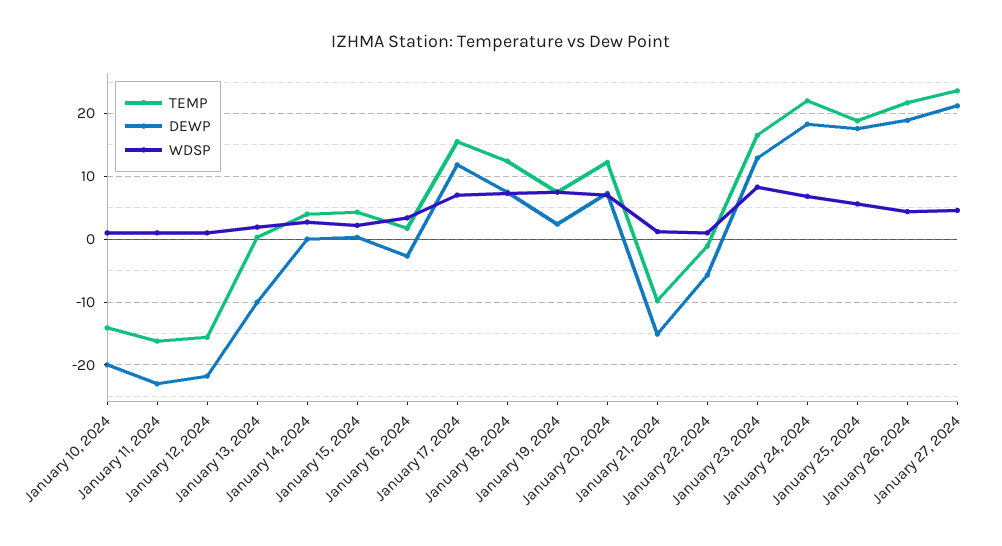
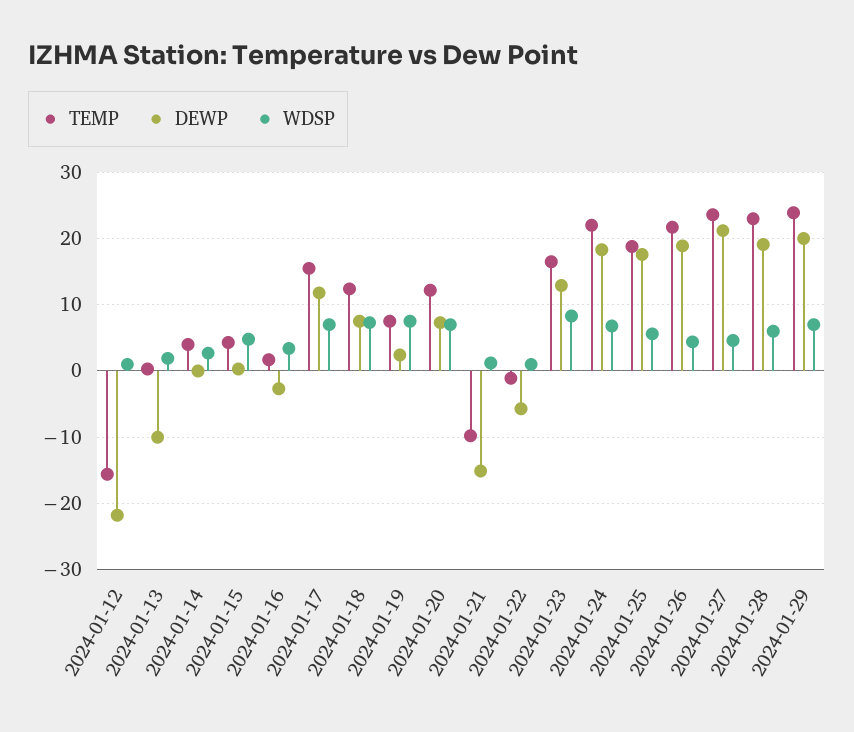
TEMP, January 10, 2024: -14 -> none
DEWP, January 10, 2024: -20 -> none
WDSP, January 10, 2024: 1 -> none
TEMP, January 11, 2024: -16 -> none
DEWP, January 11, 2024: -23 -> none
WDSP, January 11, 2024: 1 -> none
WDSP, January 15, 2024: 2 -> 5
TEMP, 2024-01-28: none -> 23
DEWP, 2024-01-28: none -> 19
WDSP, 2024-01-28: none -> 6
TEMP, 2024-01-29: none -> 24
DEWP, 2024-01-29: none -> 20
WDSP, 2024-01-29: none -> 7

